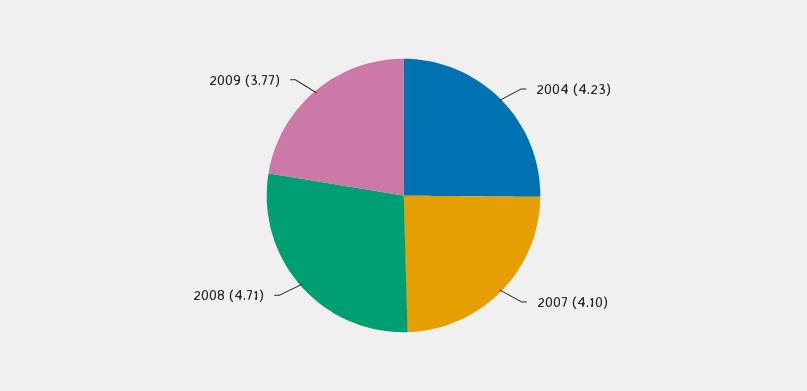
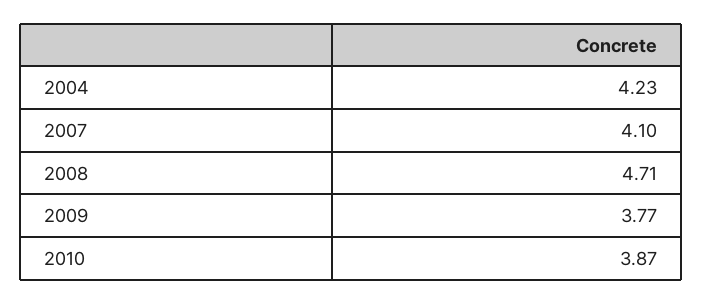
2010: none -> 3.87

